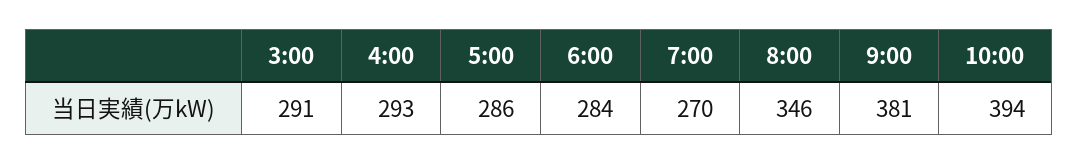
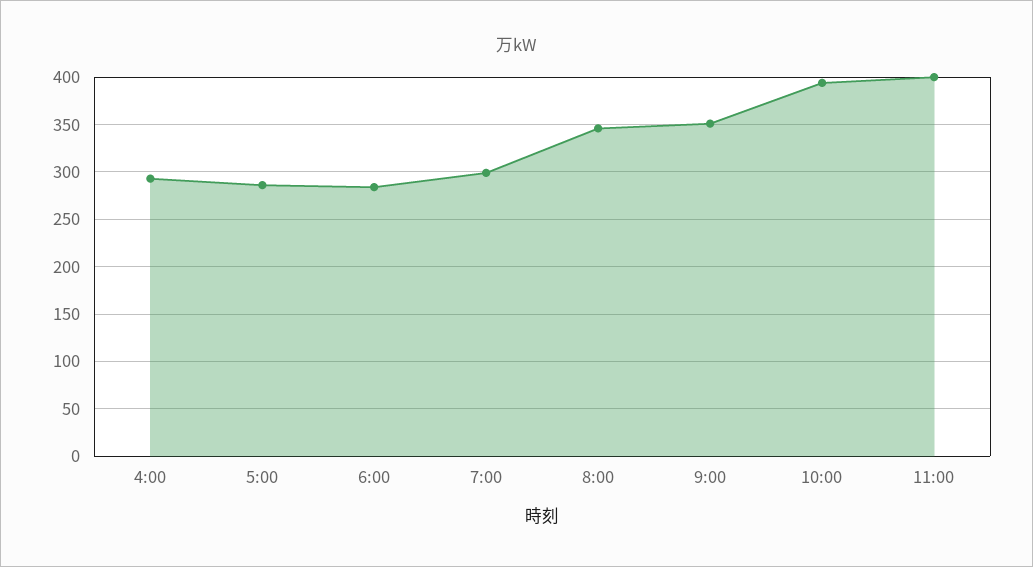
3:00: 291 -> none
7:00: 270 -> 300
9:00: 381 -> 350
11:00: none -> 400

